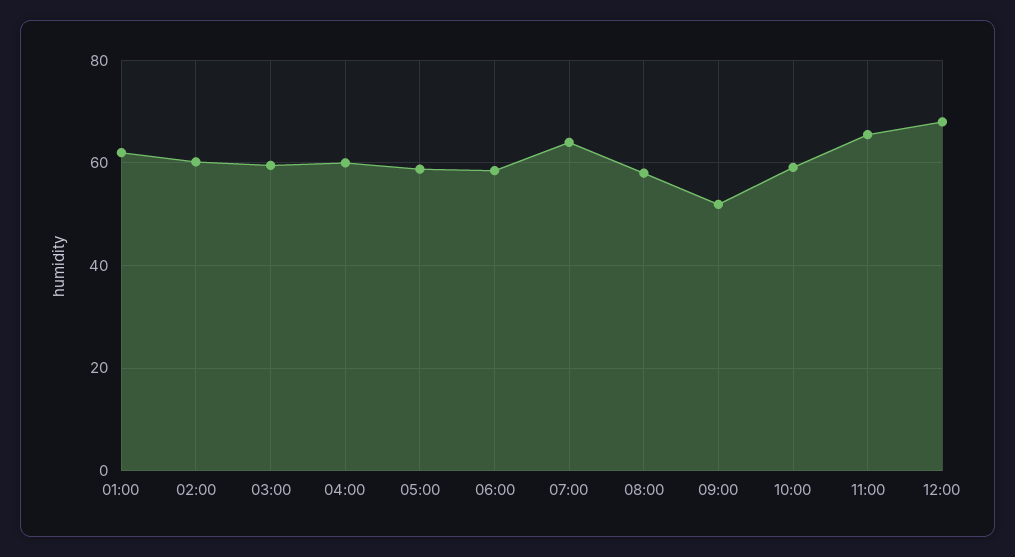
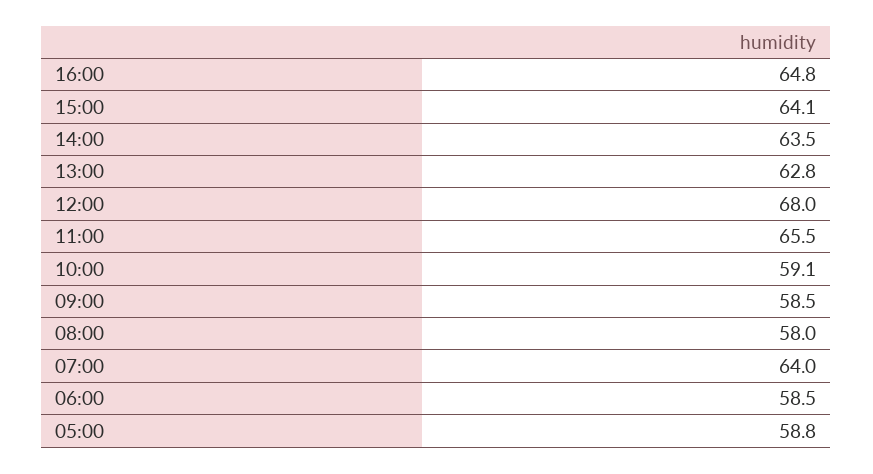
01:00: 62 -> none
02:00: 60 -> none
03:00: 60 -> none
04:00: 60 -> none
09:00: 52 -> 58.5
16:00: none -> 64.8
15:00: none -> 64.1
14:00: none -> 63.5
13:00: none -> 62.8

